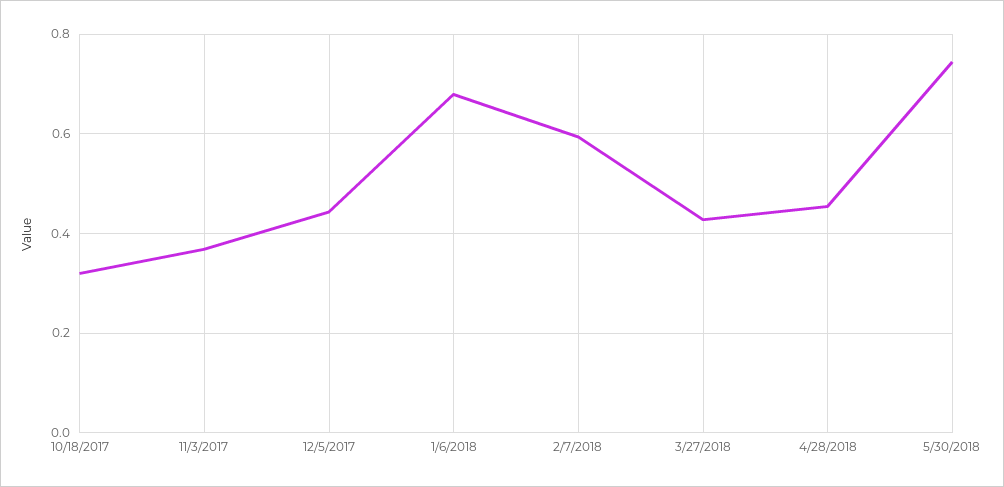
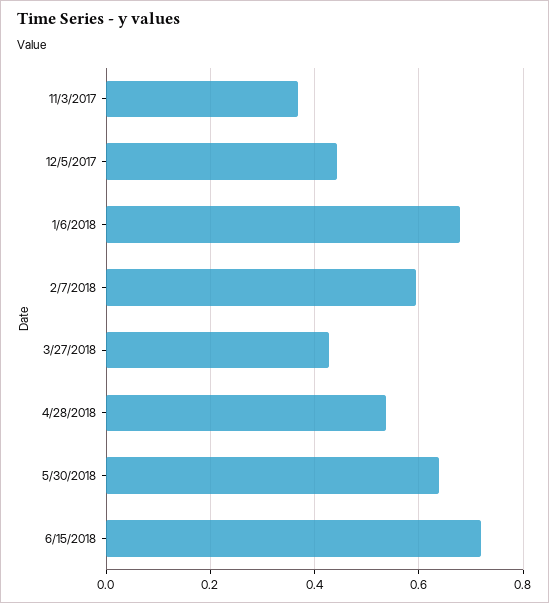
10/18/2017: 0.32 -> none
4/28/2018: 0.46 -> 0.54
5/30/2018: 0.74 -> 0.64
6/15/2018: none -> 0.72

